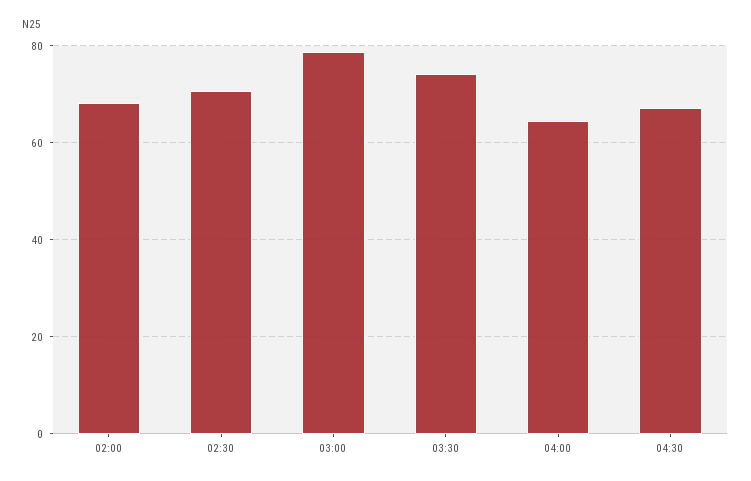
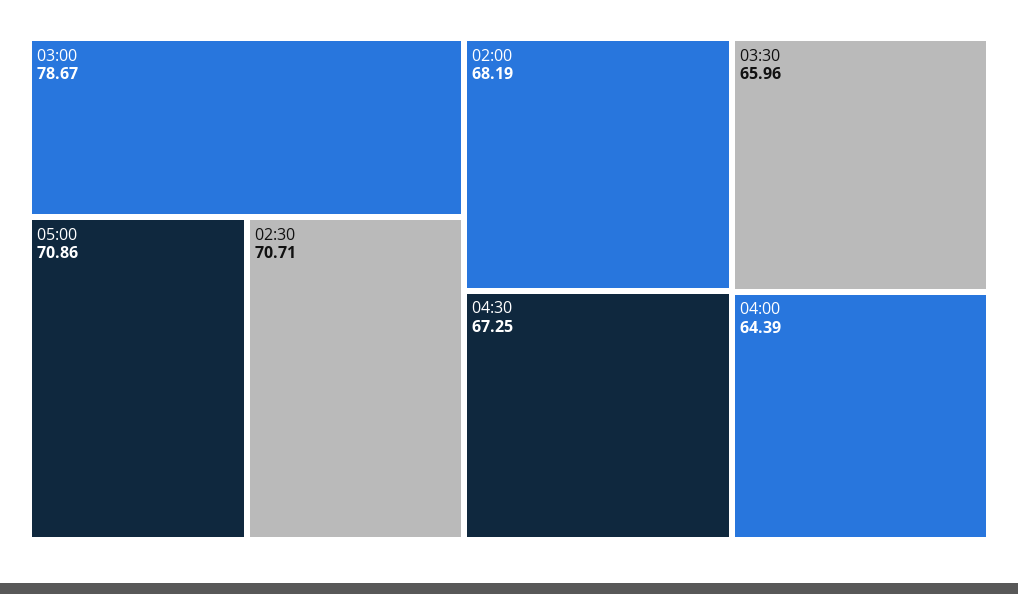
03:30: 74 -> 65.96
05:00: none -> 70.86

